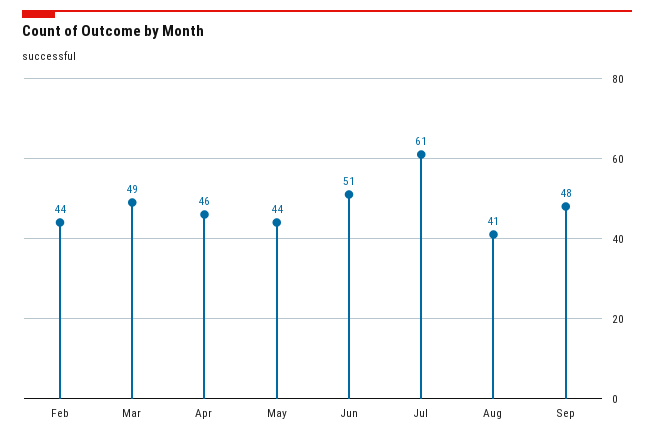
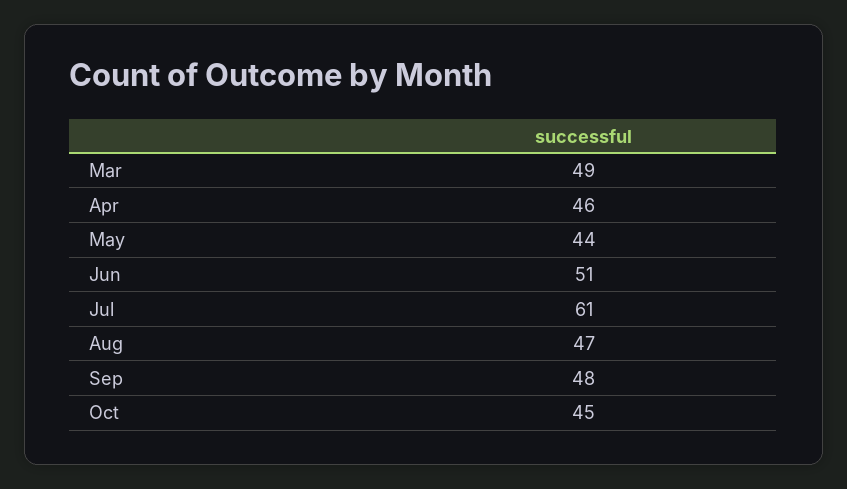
Feb: 44 -> none
Aug: 41 -> 47
Oct: none -> 45

